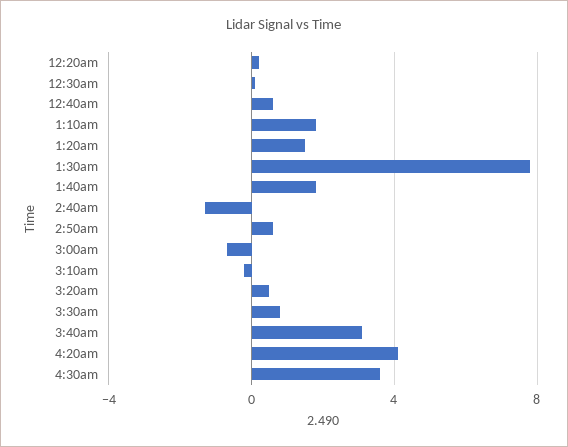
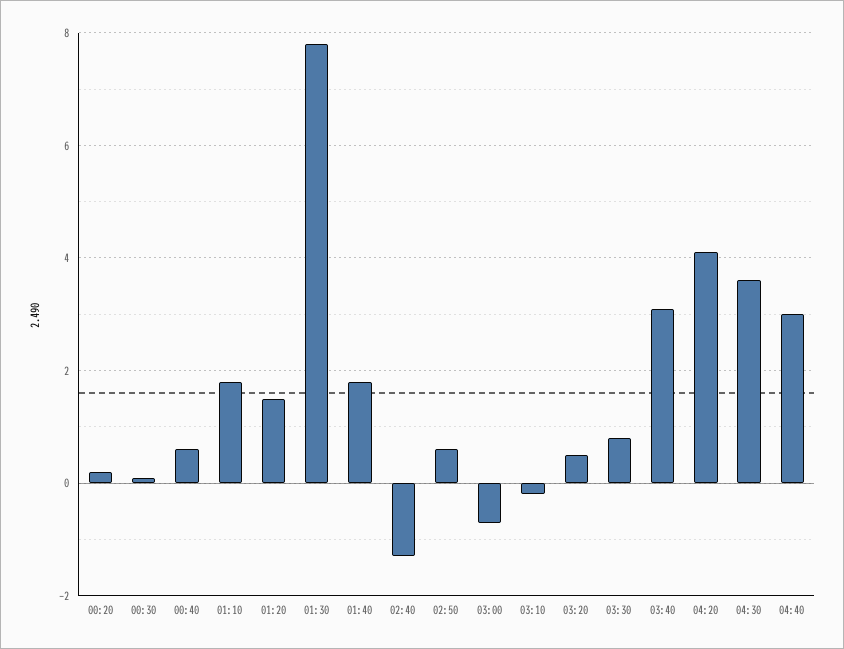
04:40: none -> 3

